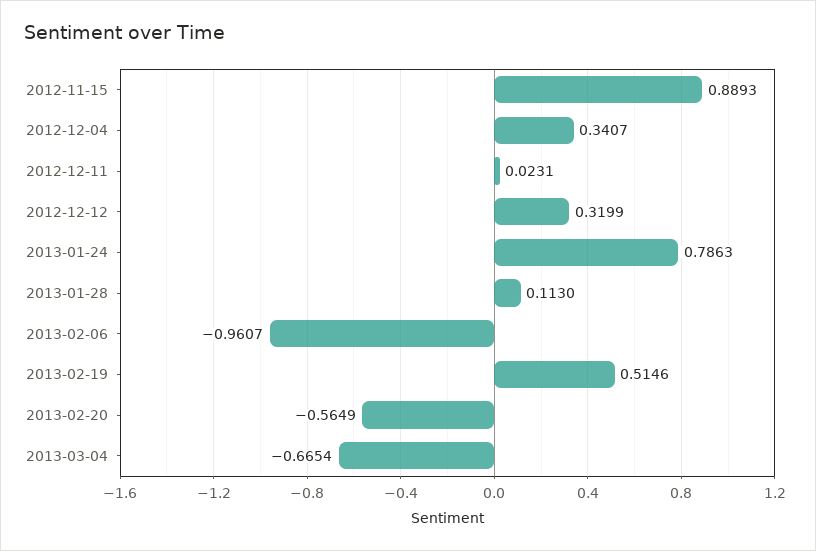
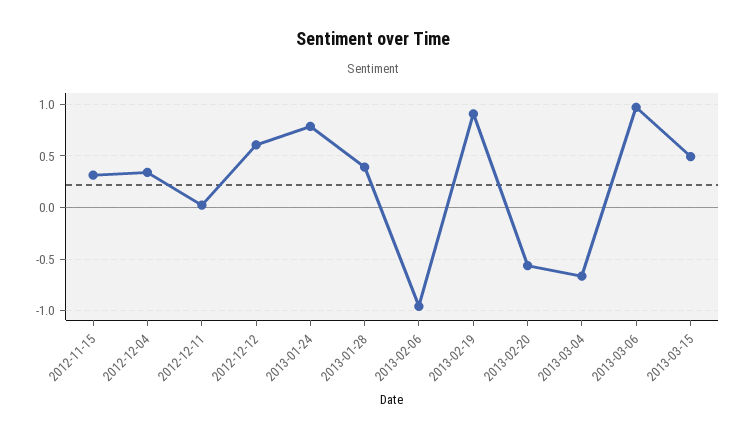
2012-11-15: 0.8893 -> 0.3
2012-12-12: 0.3199 -> 0.6
2013-01-28: 0.113 -> 0.4
2013-02-19: 0.5146 -> 0.9
2013-03-06: none -> 1
2013-03-15: none -> 0.5

